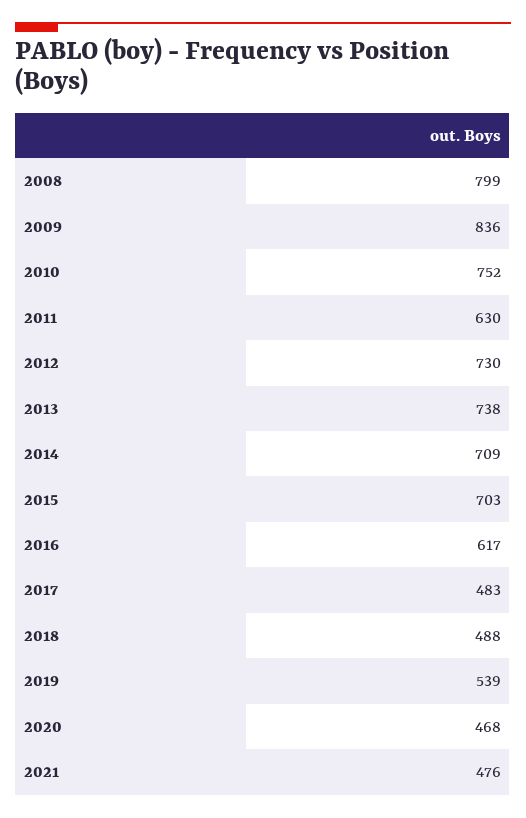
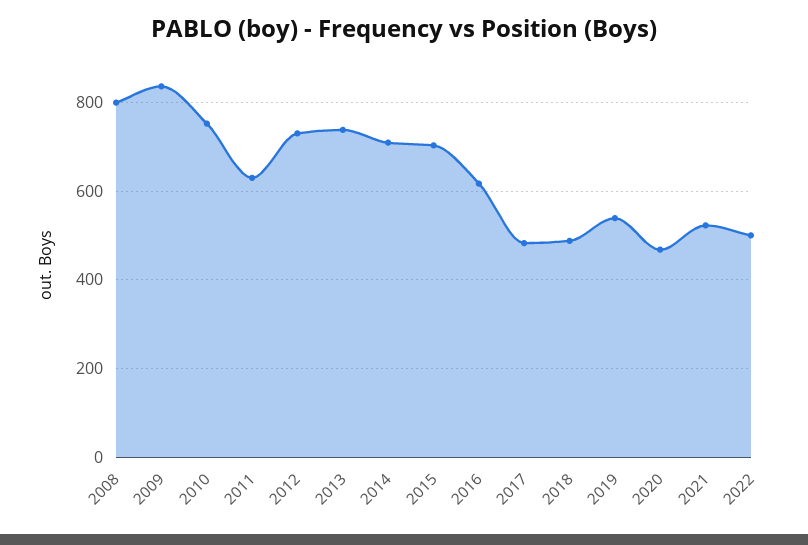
2021: 476 -> 520
2022: none -> 500

